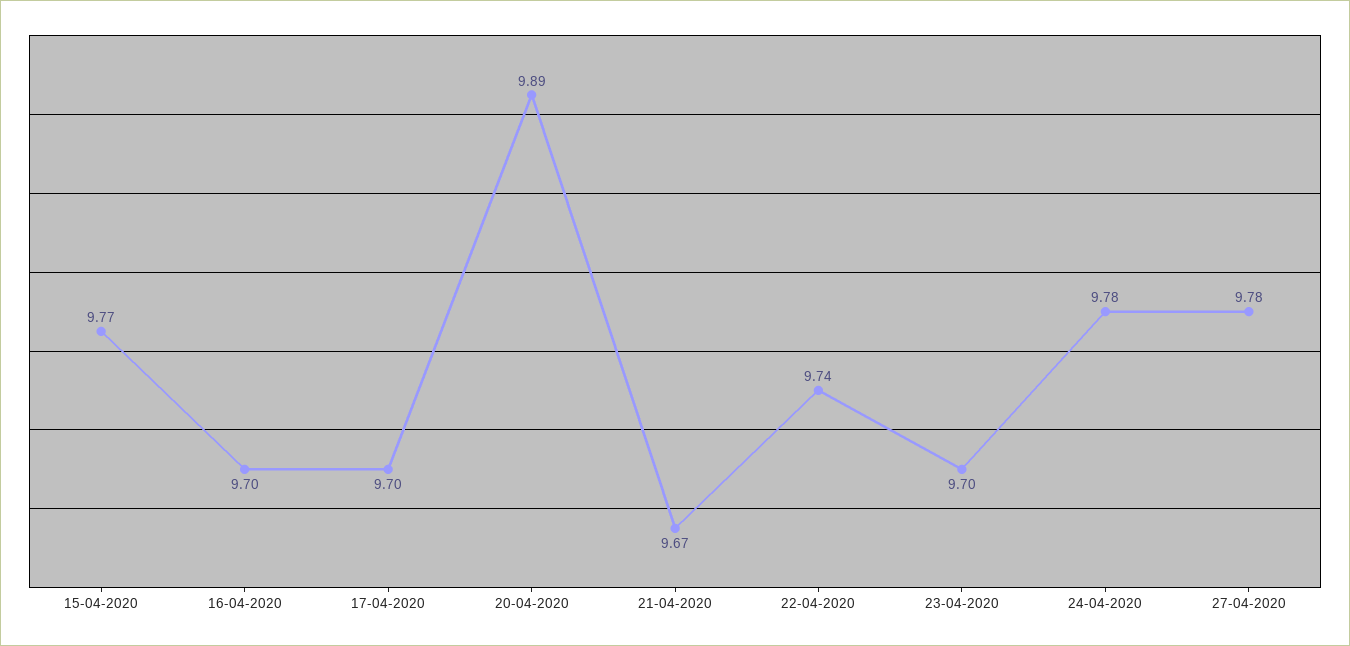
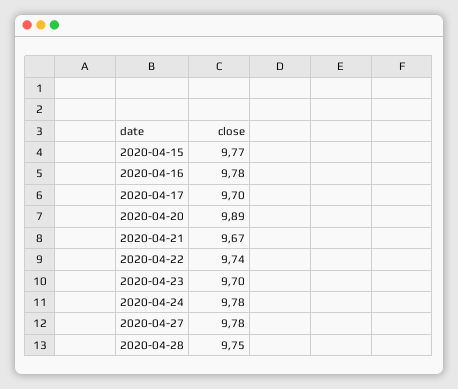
16-04-2020: 9.7 -> 9.78
2020-04-28: none -> 9.75

